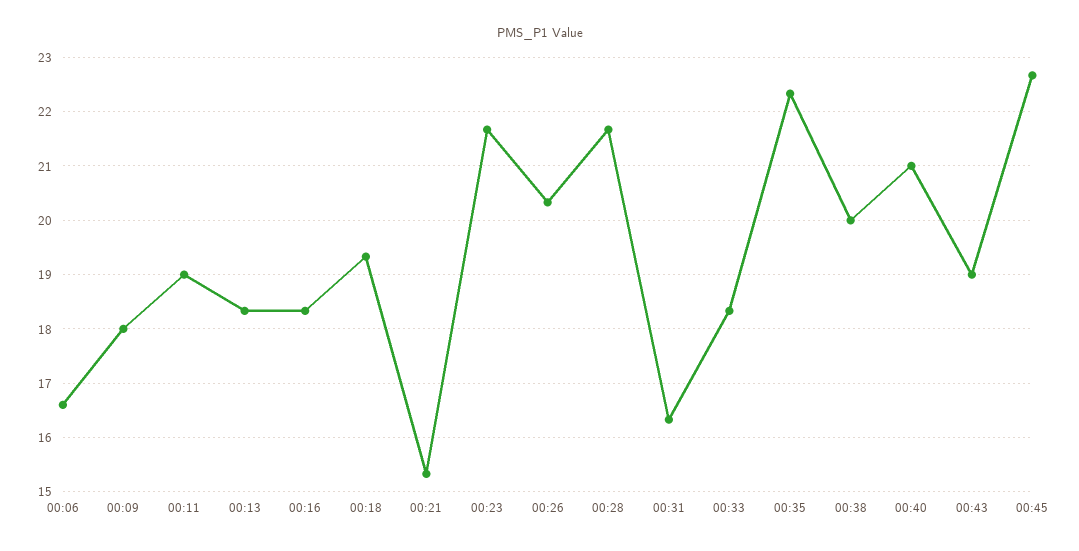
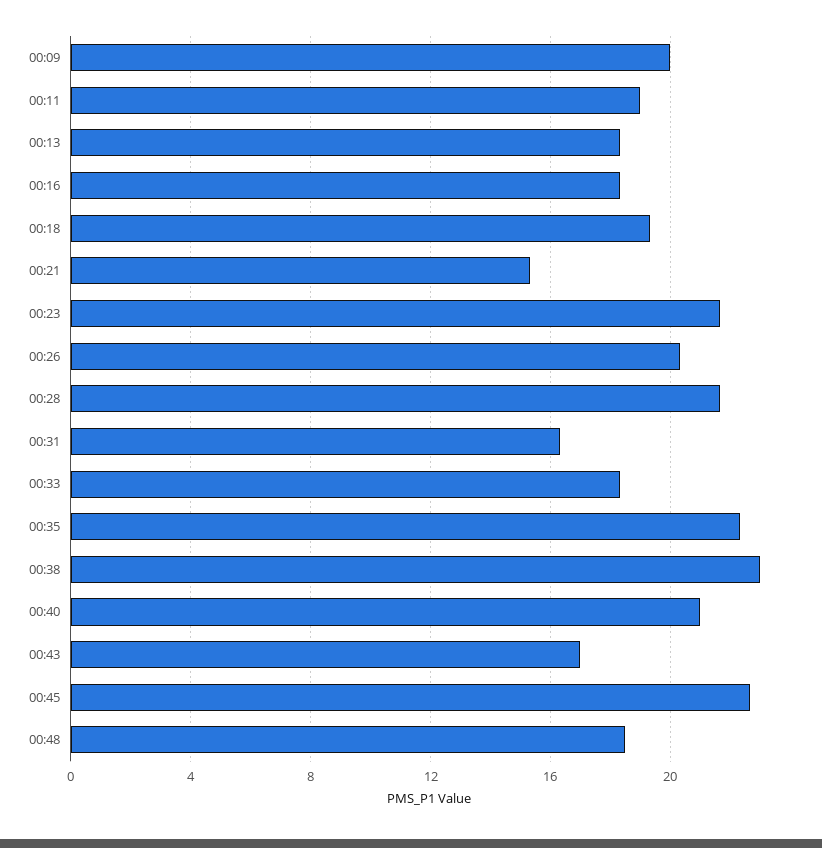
00:06: 16.6 -> none
00:09: 18 -> 20
00:38: 20 -> 23
00:43: 19 -> 17
00:48: none -> 18.5

